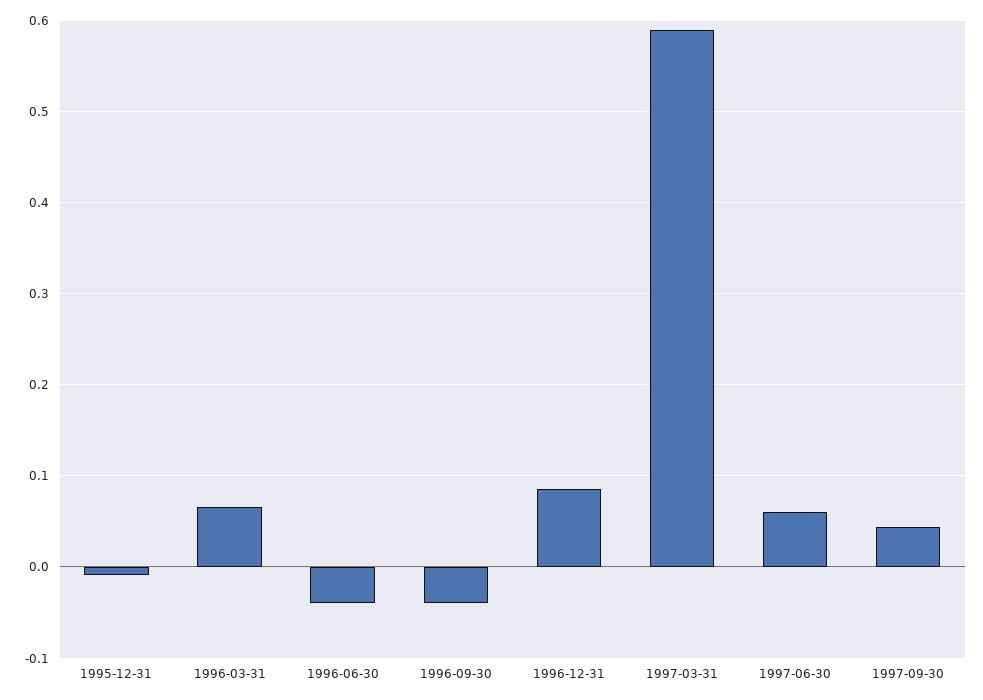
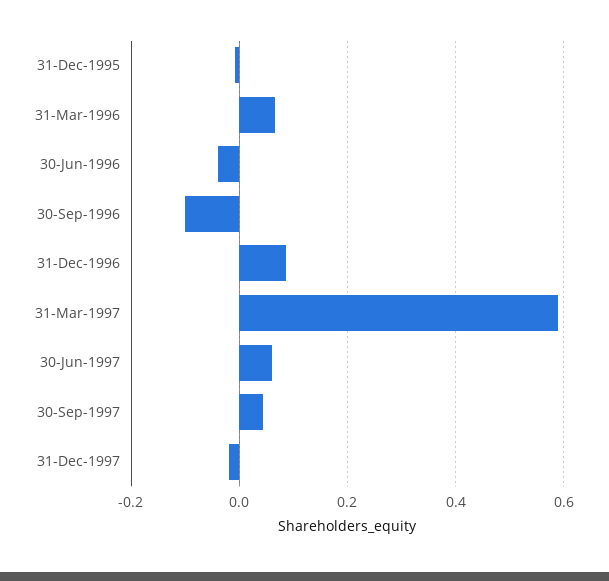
1996-09-30: -0.04 -> -0.1
31-Dec-1997: none -> -0.02

